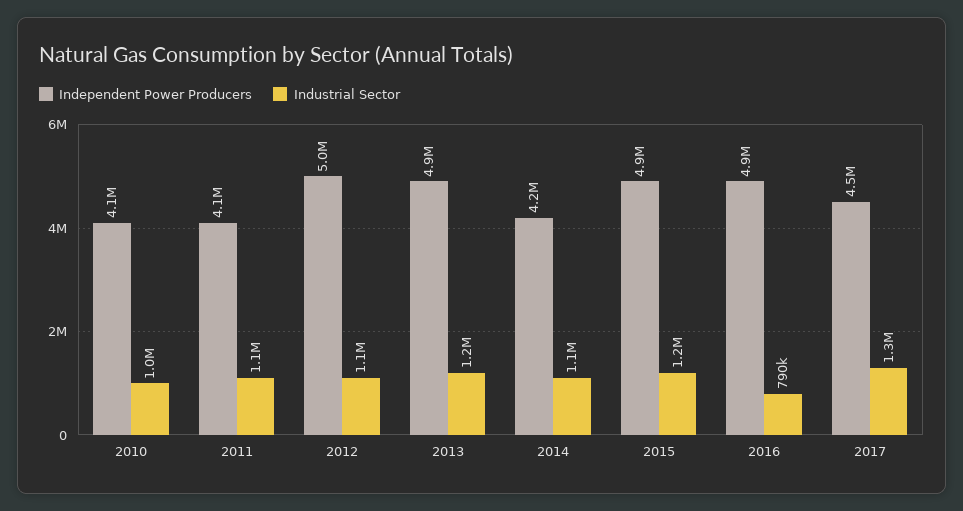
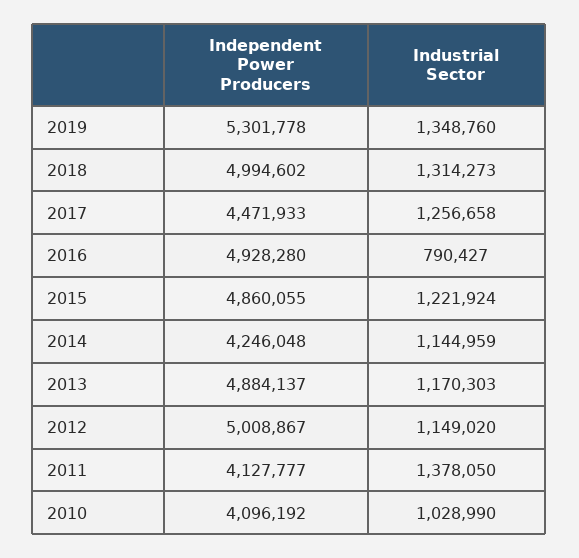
Industrial Sector, 2011: 1100000 -> 1378050
Independent Power Producers, 2019: none -> 5301778
Industrial Sector, 2019: none -> 1348760
Independent Power Producers, 2018: none -> 4994602
Industrial Sector, 2018: none -> 1314273

